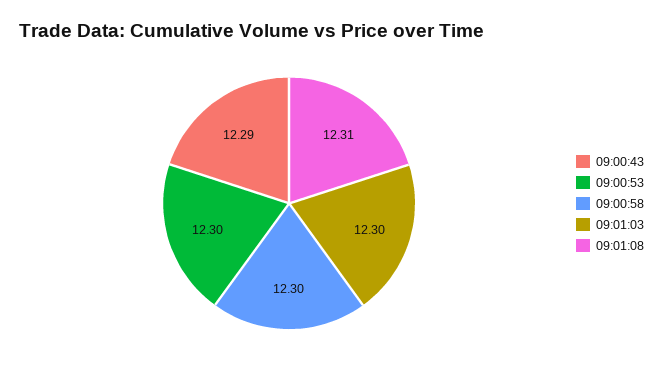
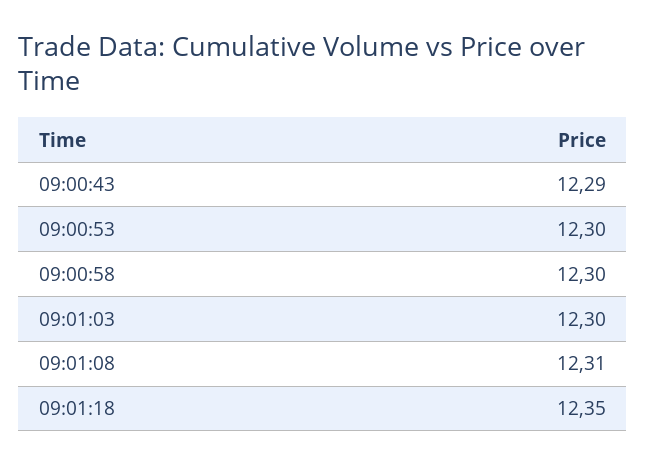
09:01:18: none -> 12.35

